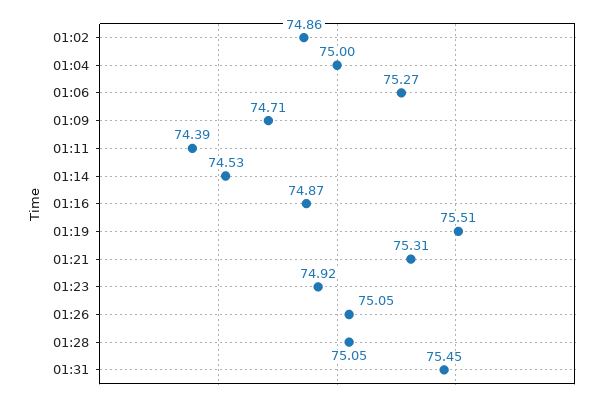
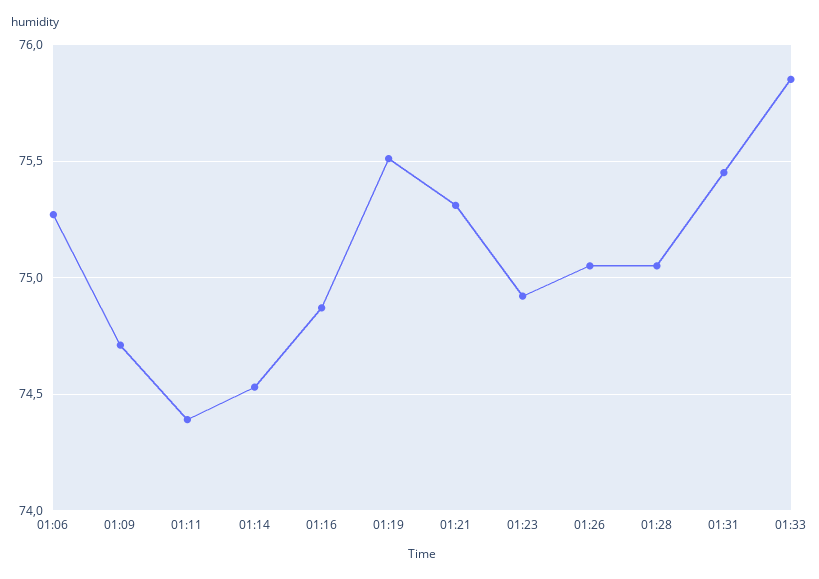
01:02: 74.86 -> none
01:04: 75 -> none
01:33: none -> 75.85

